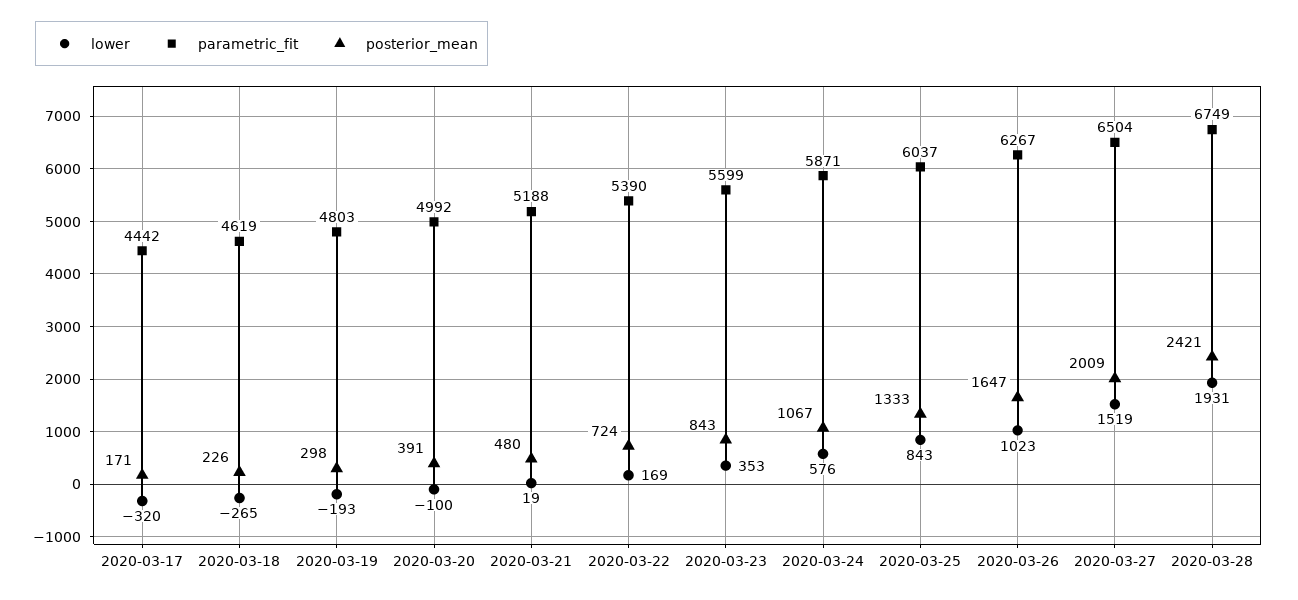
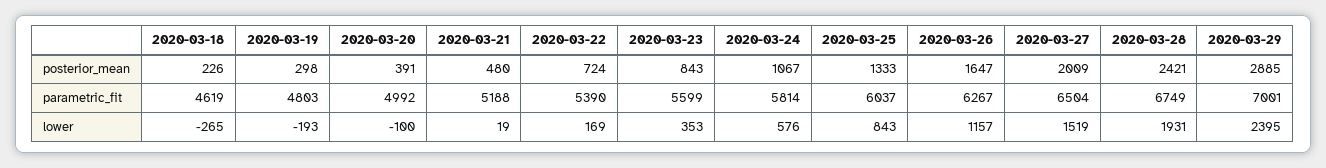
lower, 2020-03-17: -320 -> none
parametric_fit, 2020-03-17: 4442 -> none
posterior_mean, 2020-03-17: 171 -> none
parametric_fit, 2020-03-24: 5871 -> 5814
lower, 2020-03-26: 1023 -> 1157
posterior_mean, 2020-03-29: none -> 2885
parametric_fit, 2020-03-29: none -> 7001
lower, 2020-03-29: none -> 2395

